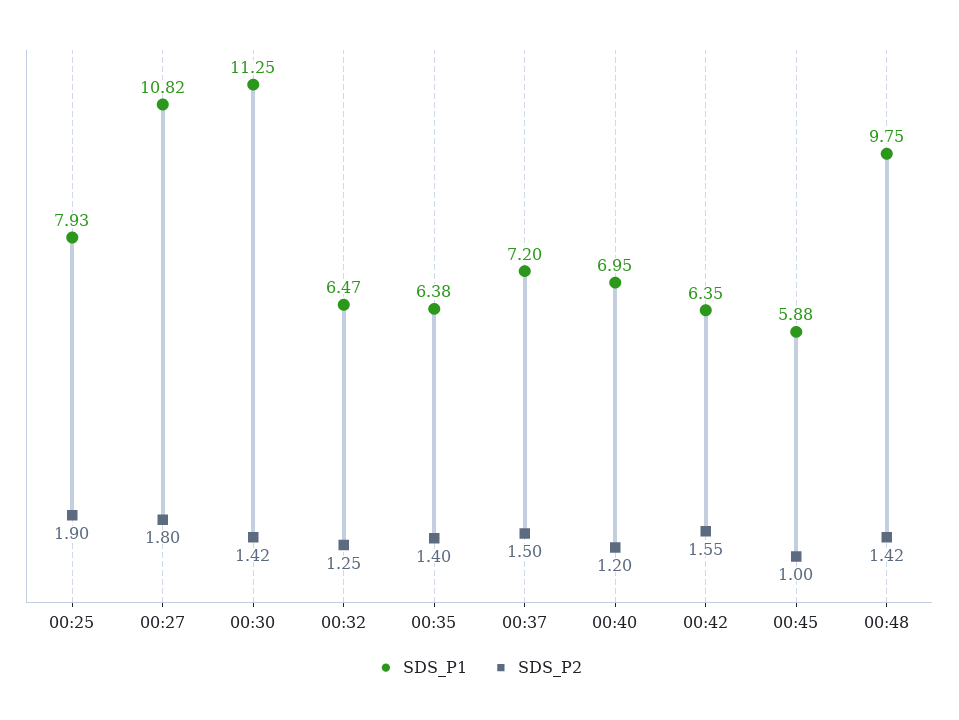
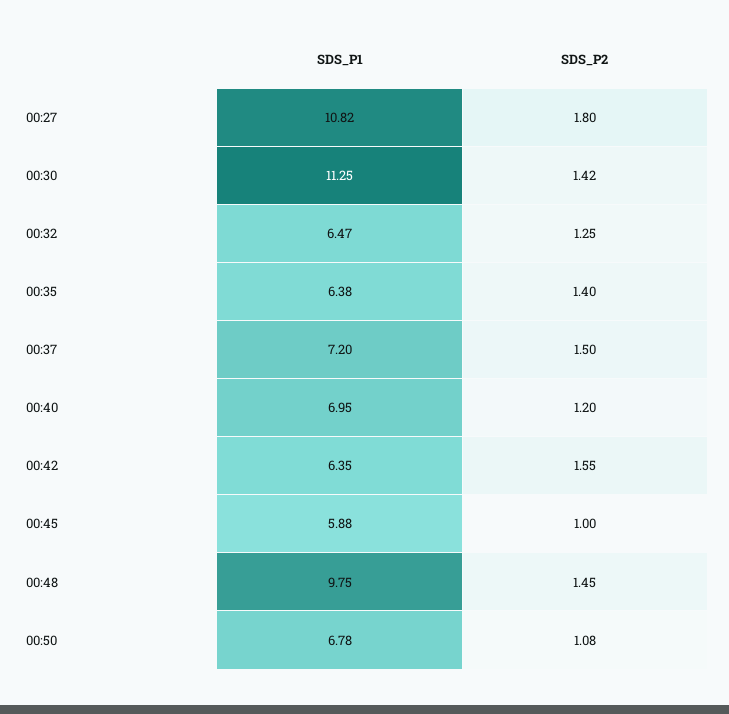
SDS_P1, 00:25: 7.93 -> none
SDS_P2, 00:25: 1.9 -> none
SDS_P2, 00:48: 1.42 -> 1.45
SDS_P1, 00:50: none -> 6.78
SDS_P2, 00:50: none -> 1.08

